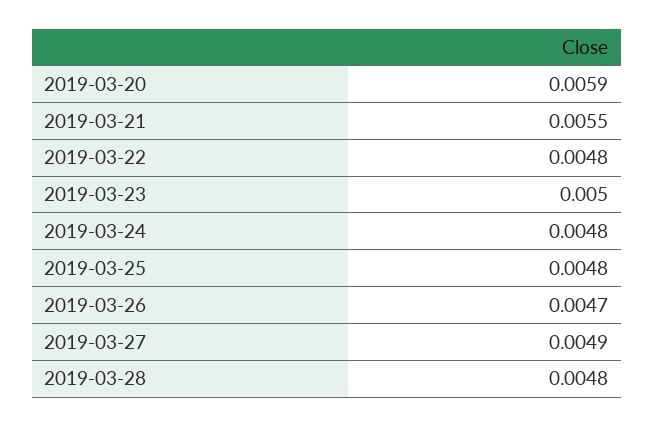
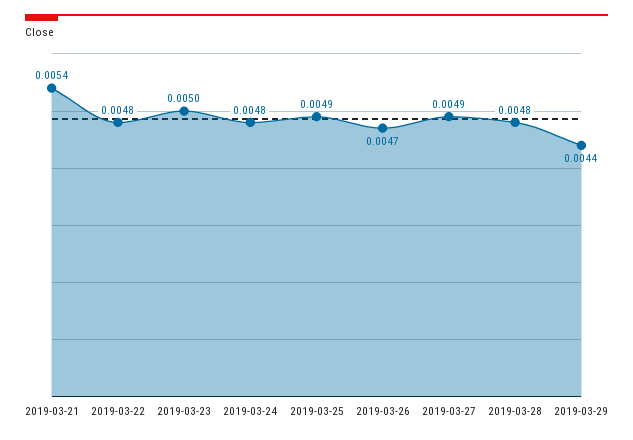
2019-03-20: 0.0059 -> none
2019-03-21: 0.0055 -> 0.0054
2019-03-25: 0.0048 -> 0.0049
2019-03-29: none -> 0.0044

